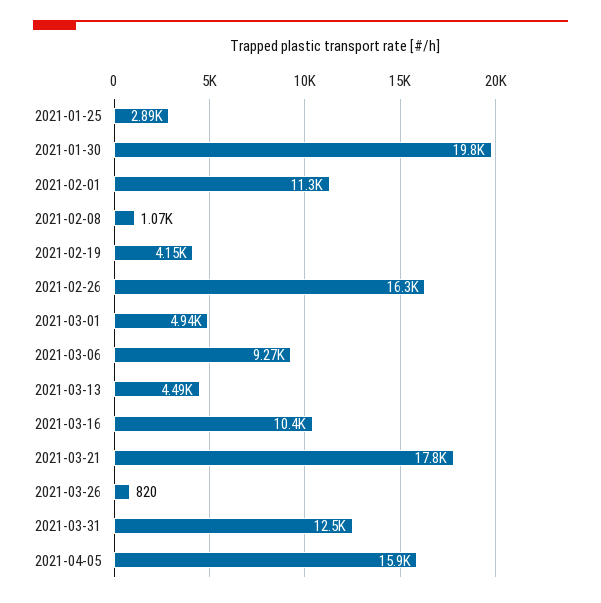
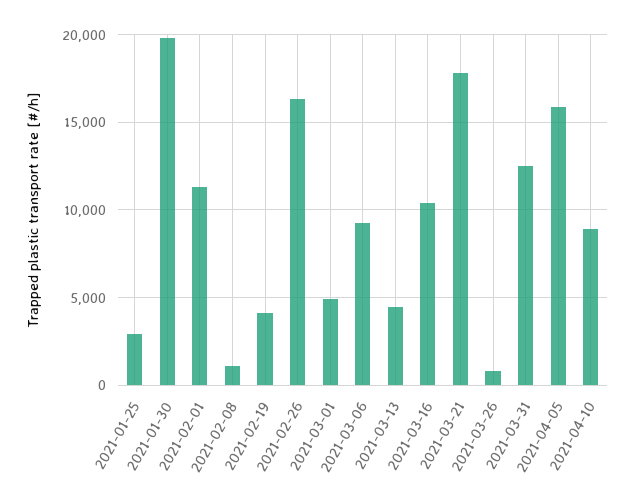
2021-04-10: none -> 9000

